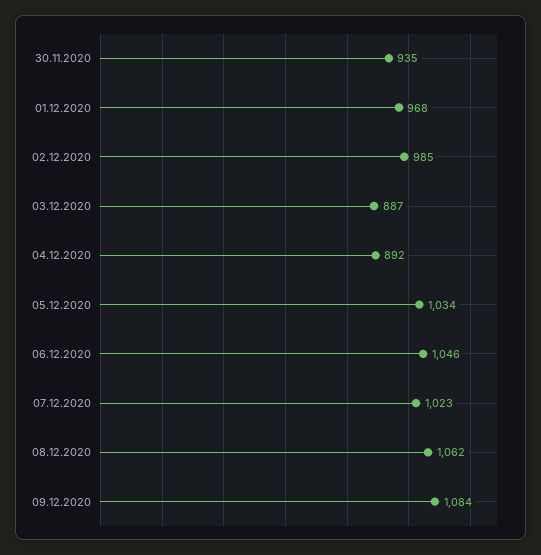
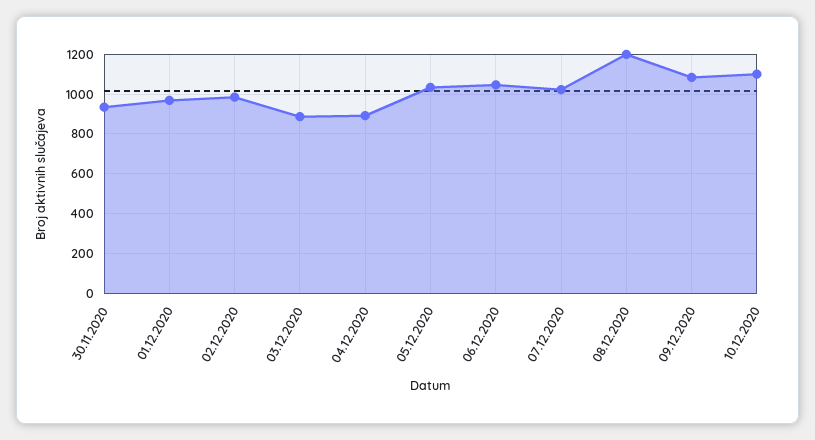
08.12.2020: 1062 -> 1200
10.12.2020: none -> 1100

